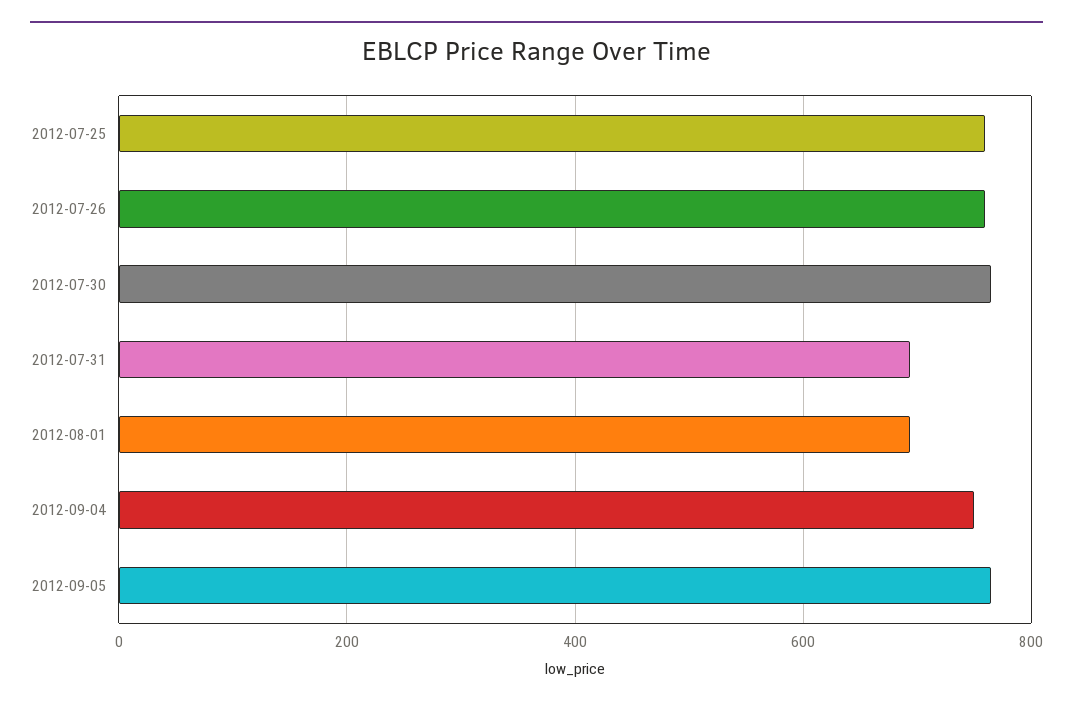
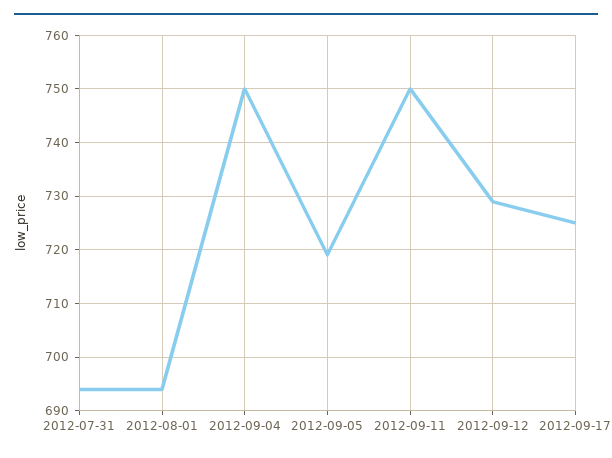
2012-07-25: 760 -> none
2012-07-26: 760 -> none
2012-07-30: 760 -> none
2012-09-05: 760 -> 720
2012-09-11: none -> 750
2012-09-12: none -> 730
2012-09-17: none -> 725

